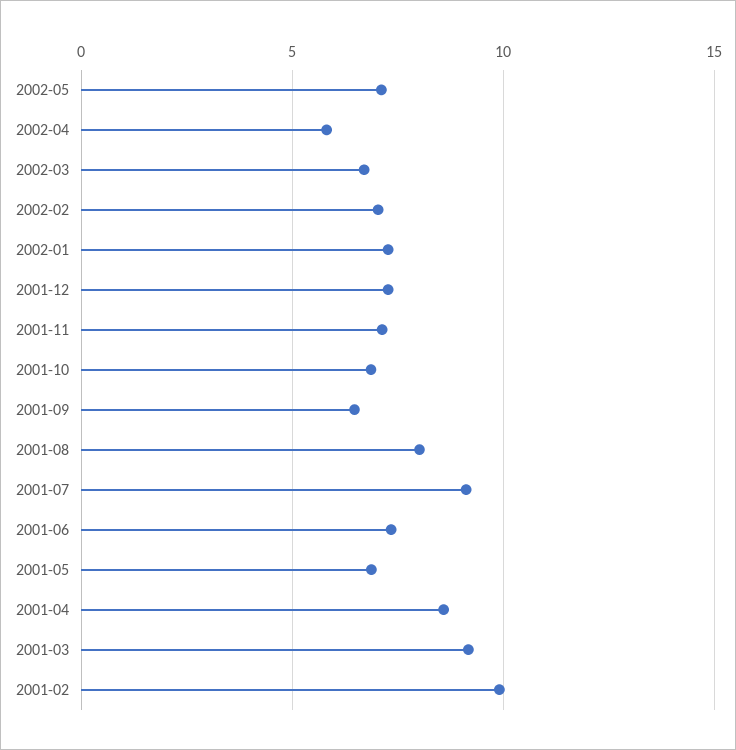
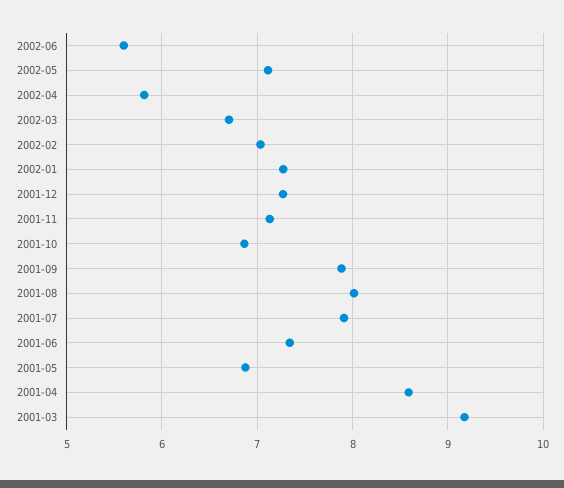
2001-09: 6.5 -> 7.9
2001-07: 9 -> 7.9
2001-02: 10 -> none
2002-06: none -> 5.6

